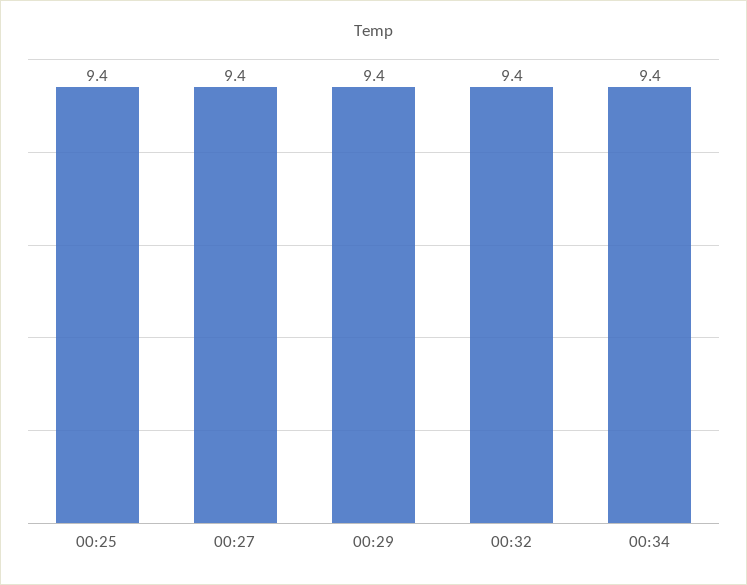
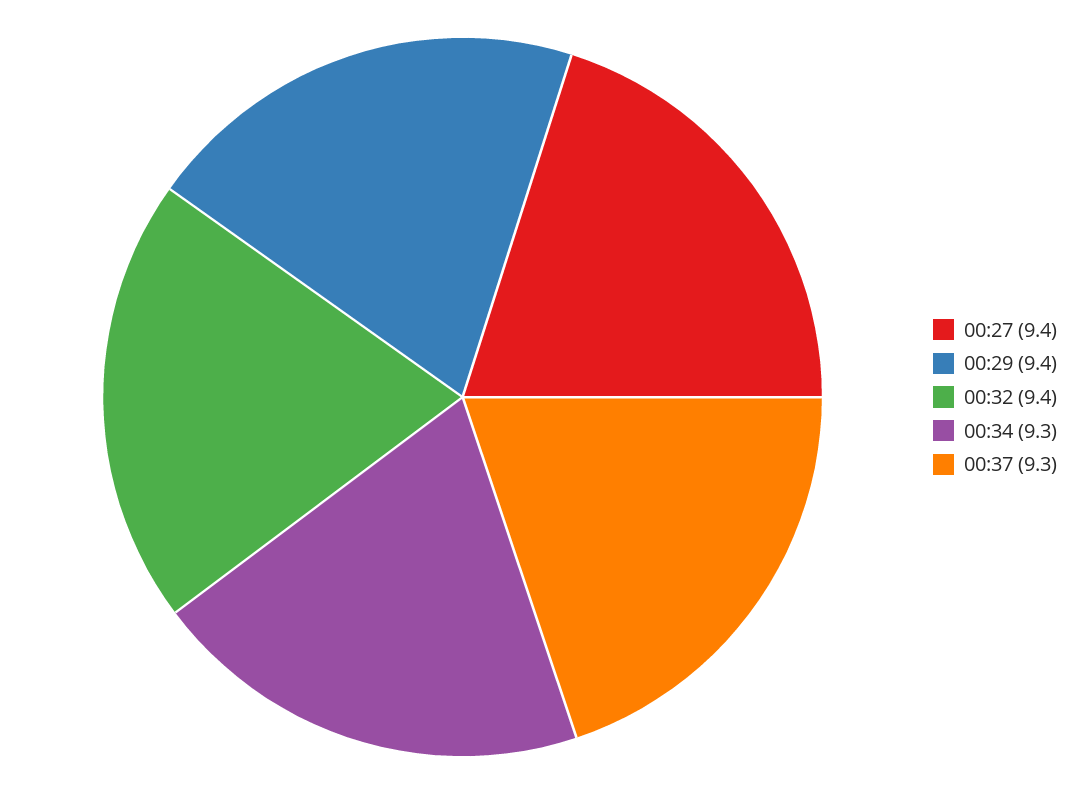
00:25: 9.4 -> none
00:34: 9.4 -> 9.3
00:37: none -> 9.3

